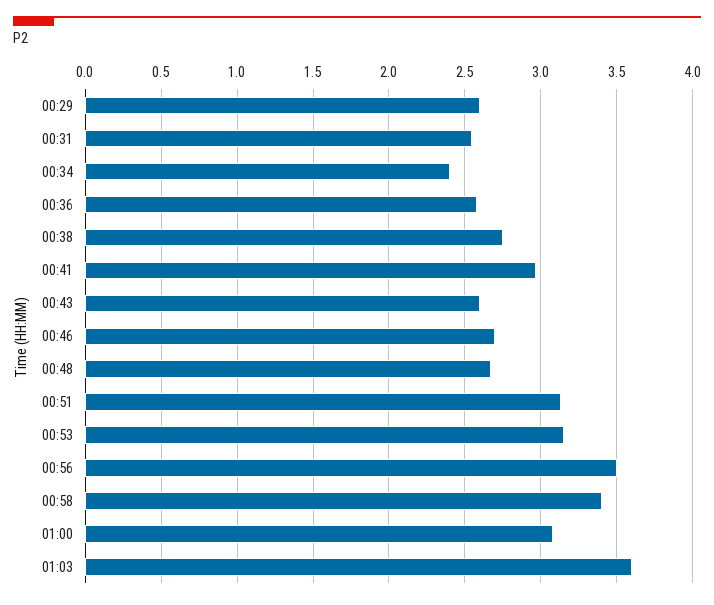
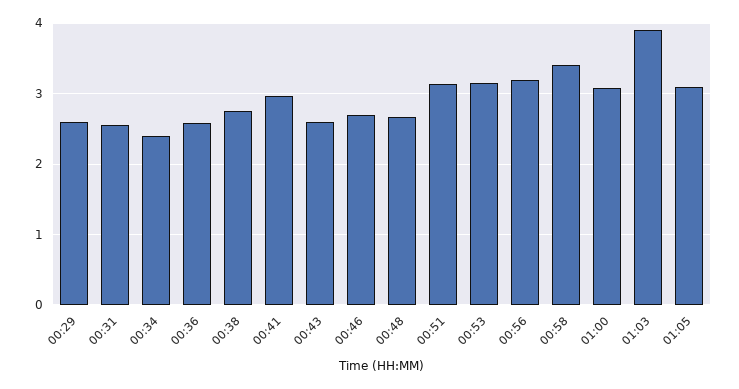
00:56: 3.5 -> 3.2
01:03: 3.6 -> 3.9
01:05: none -> 3.1

